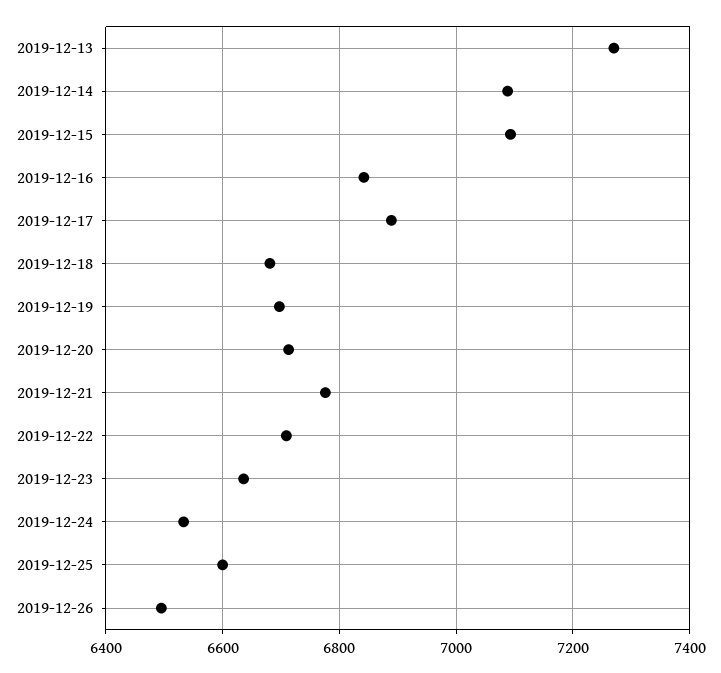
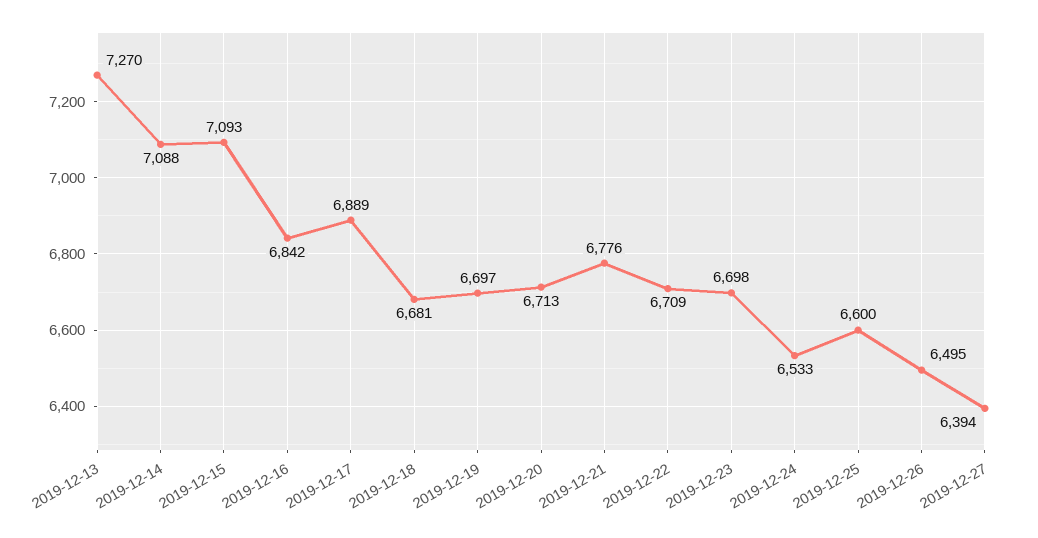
2019-12-23: 6640 -> 6698
2019-12-27: none -> 6394

